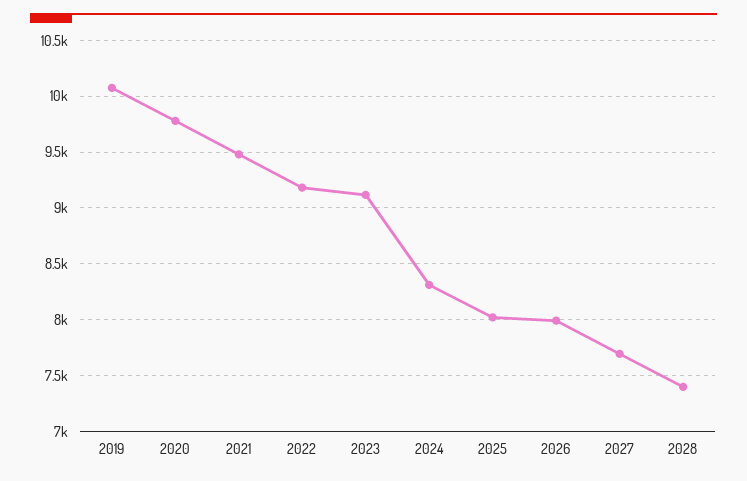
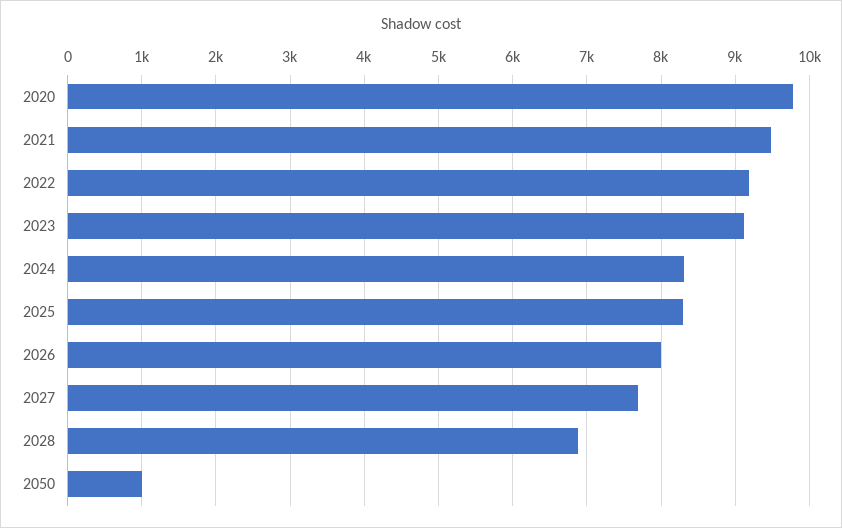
2019: 10100 -> none
2025: 8000 -> 8300
2028: 7400 -> 6900
2050: none -> 1000

